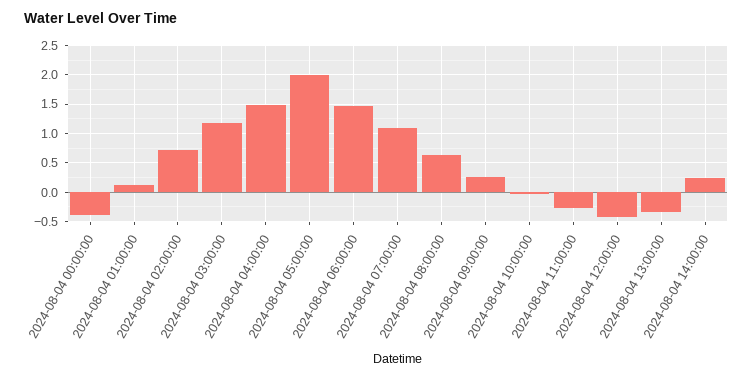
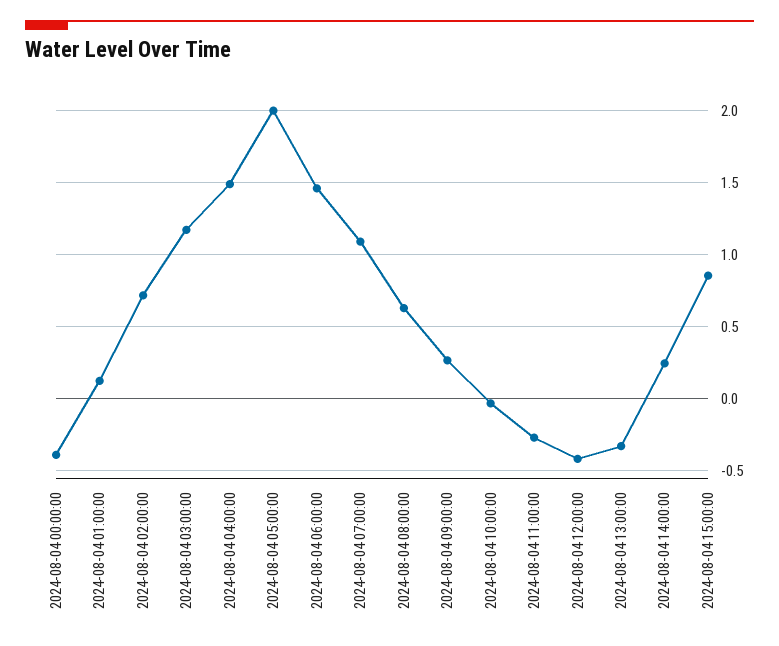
2024-08-04 15:00:00: none -> 0.85

